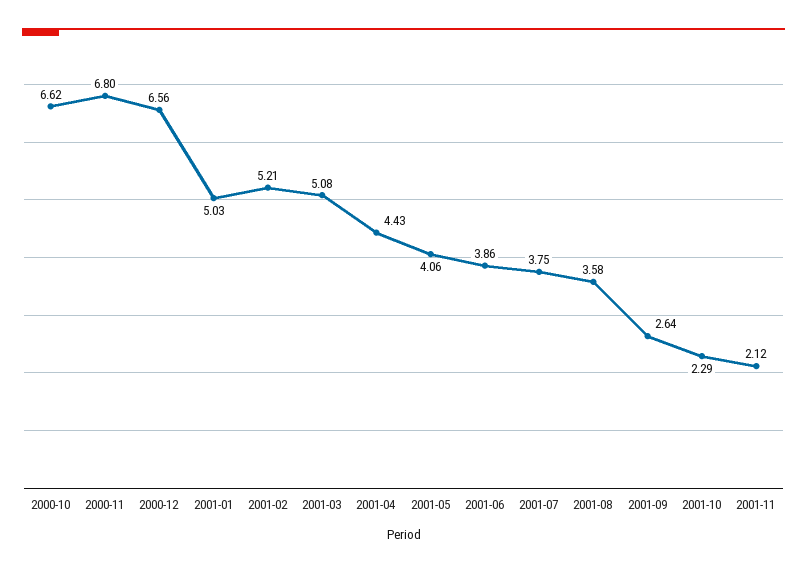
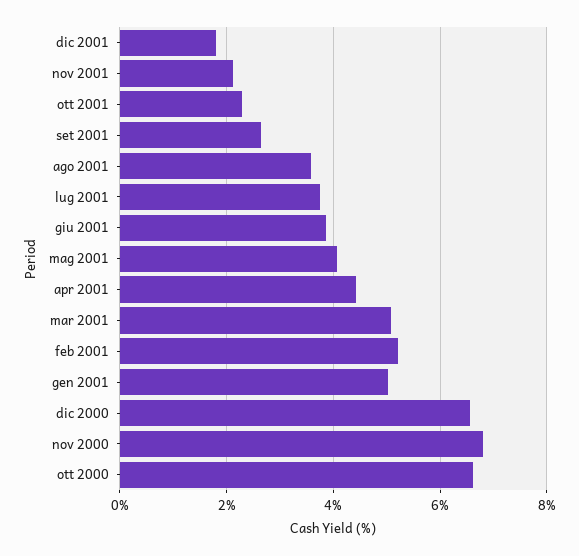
dic 2001: none -> 1.8

